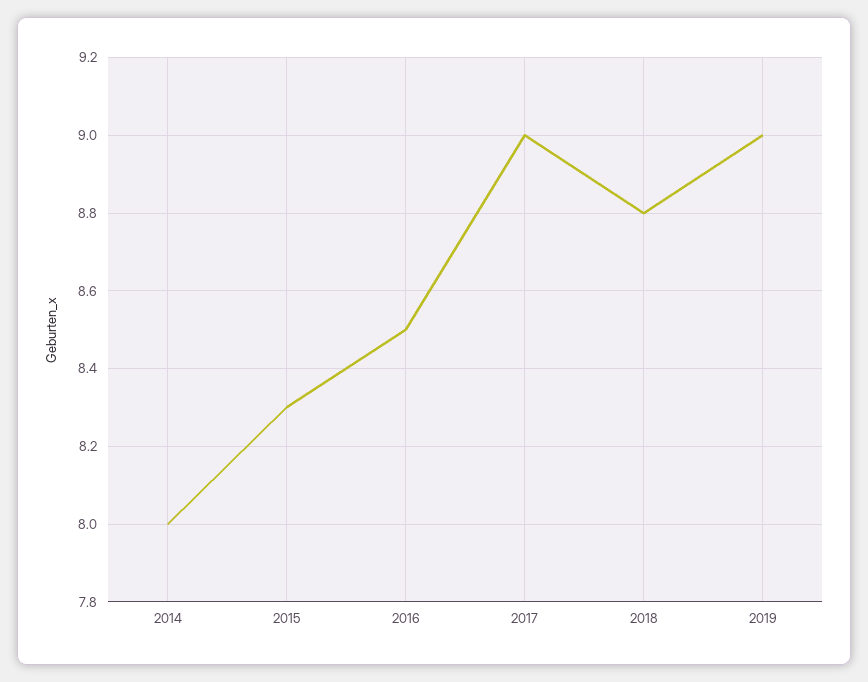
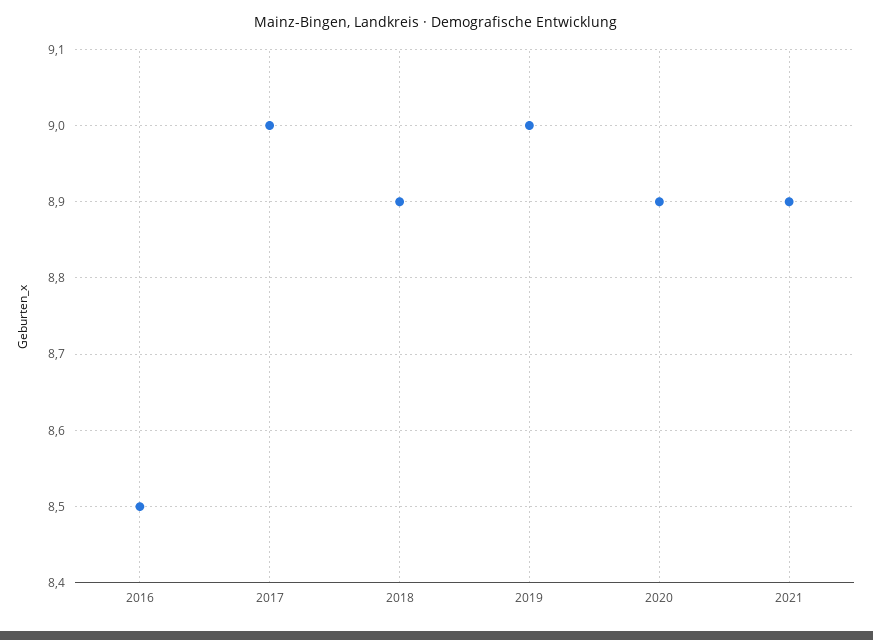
2014: 8 -> none
2015: 8.3 -> none
2018: 8.8 -> 8.9
2020: none -> 8.9
2021: none -> 8.9

